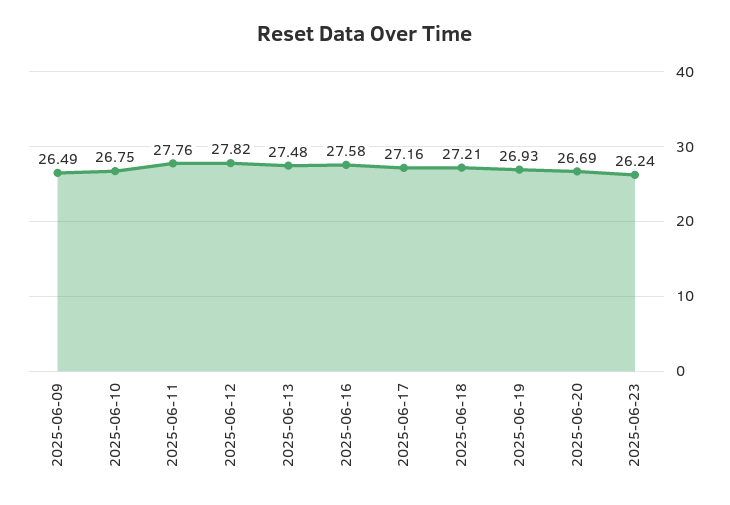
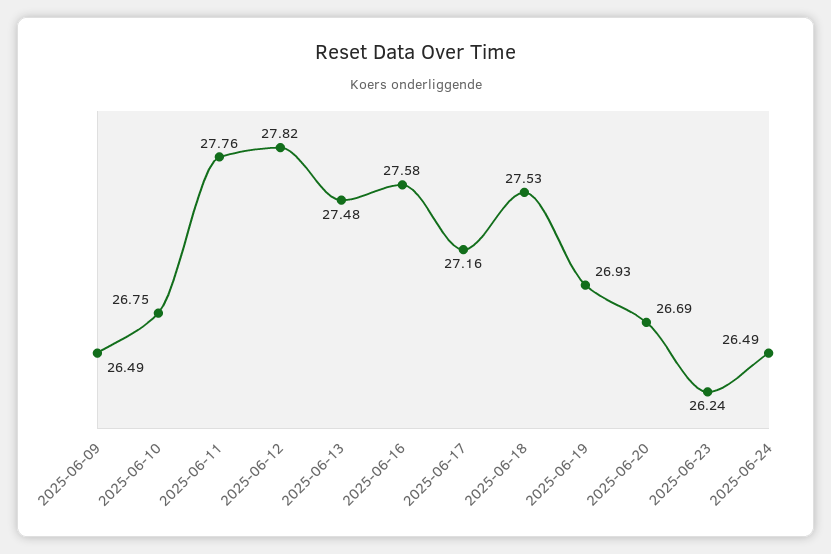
2025-06-18: 27.21 -> 27.53
2025-06-24: none -> 26.49

